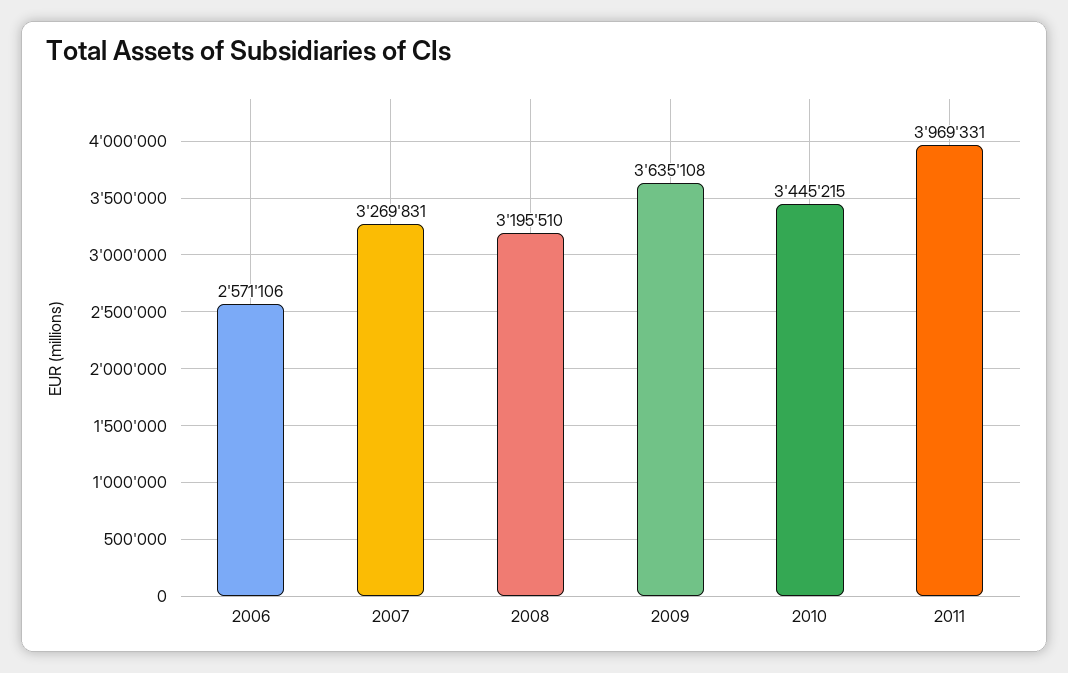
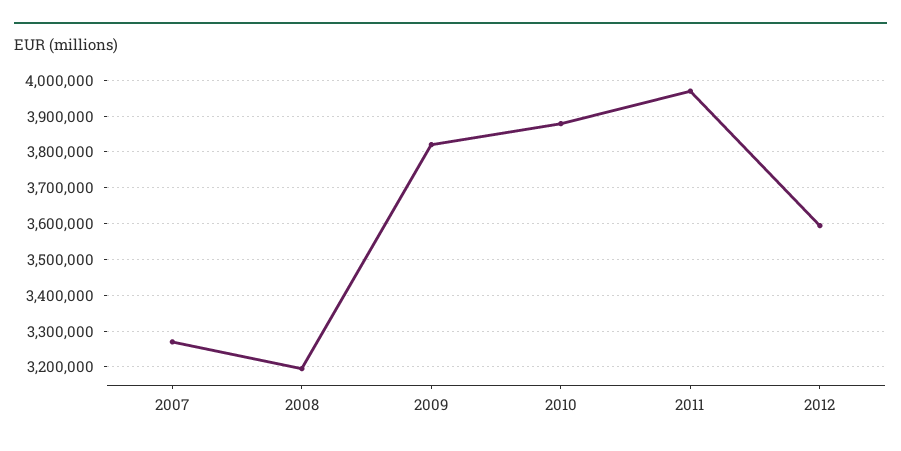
2006: 2571106 -> none
2009: 3635108 -> 3820000
2010: 3445215 -> 3880000
2012: none -> 3600000

